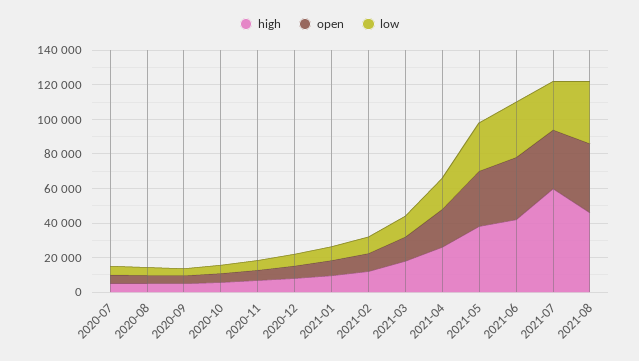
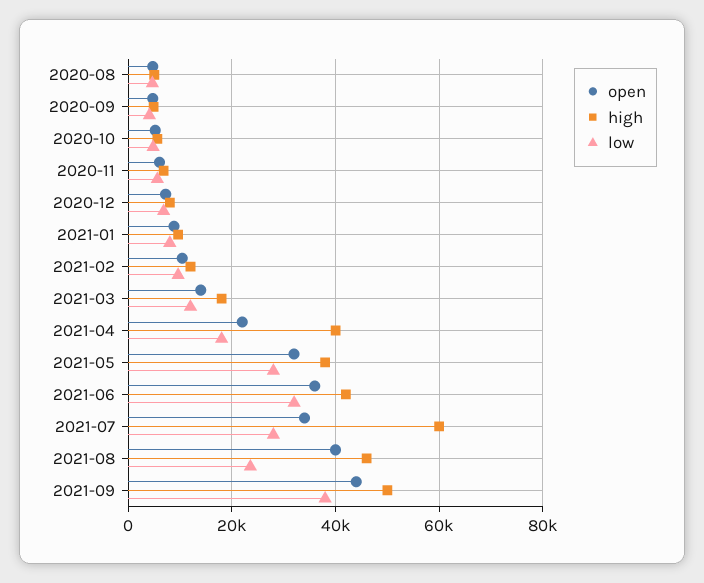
high, 2020-07: 5000 -> none
open, 2020-07: 5000 -> none
low, 2020-07: 5000 -> none
high, 2021-04: 25000 -> 40000
low, 2021-08: 35000 -> 24000
open, 2021-09: none -> 44000
high, 2021-09: none -> 50000
low, 2021-09: none -> 38000

